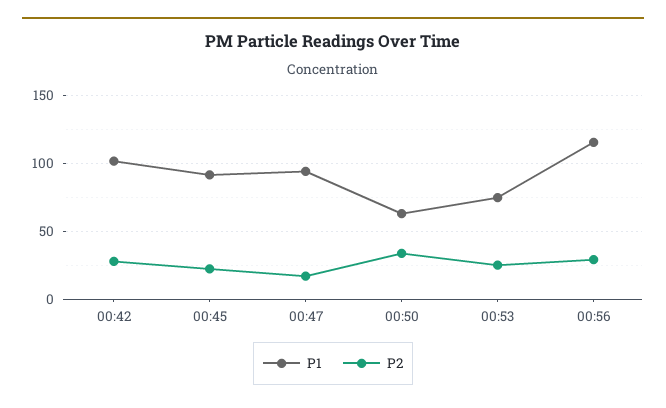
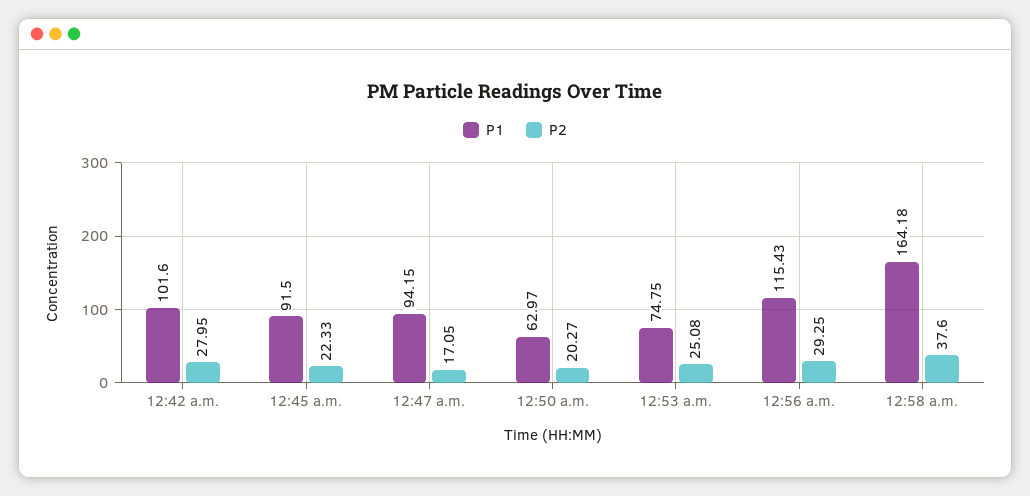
P2, 00:50: 35 -> 20.27
P1, 12:58 a.m.: none -> 164.18
P2, 12:58 a.m.: none -> 37.6

